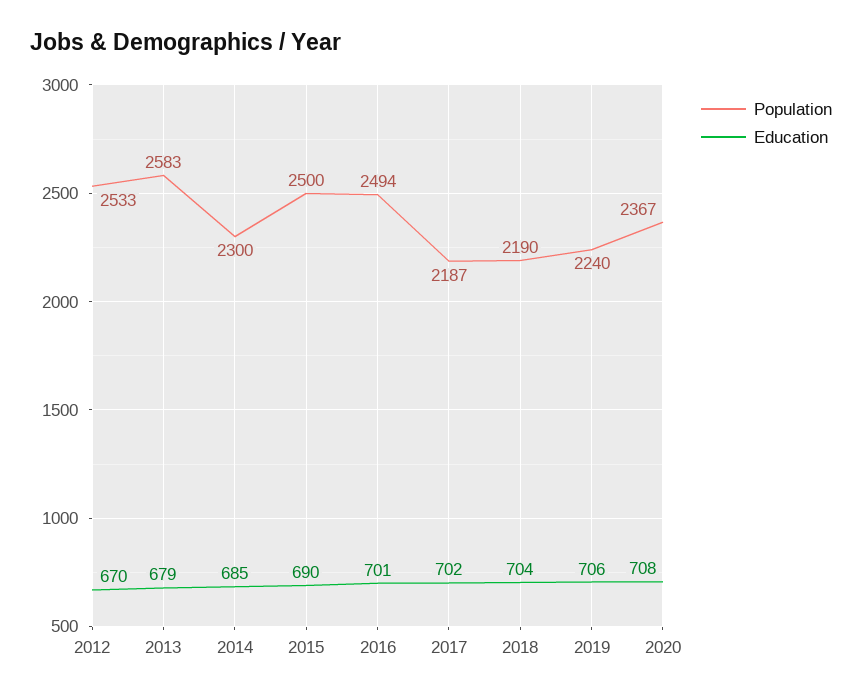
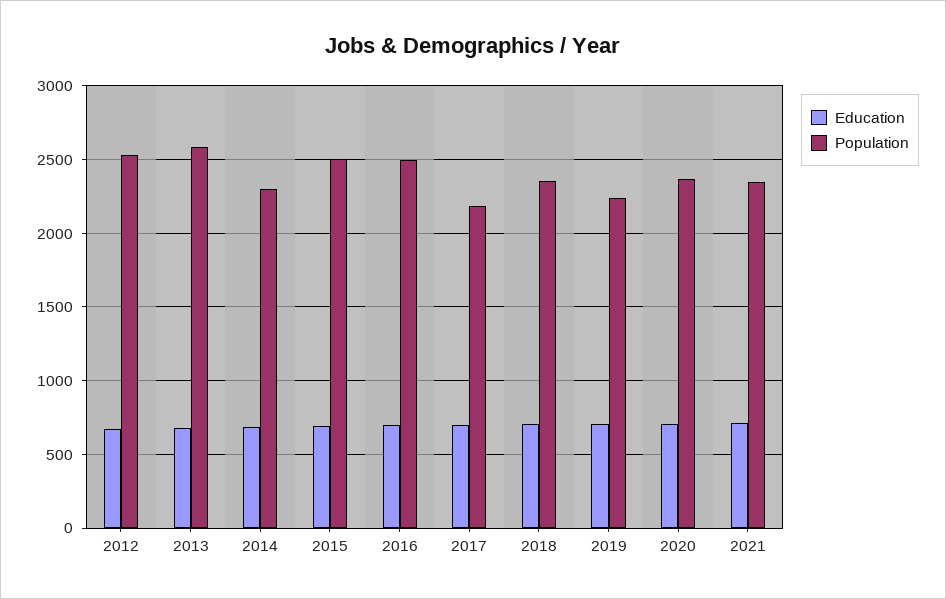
Population, 2018: 2190 -> 2350
Education, 2021: none -> 700
Population, 2021: none -> 2350

